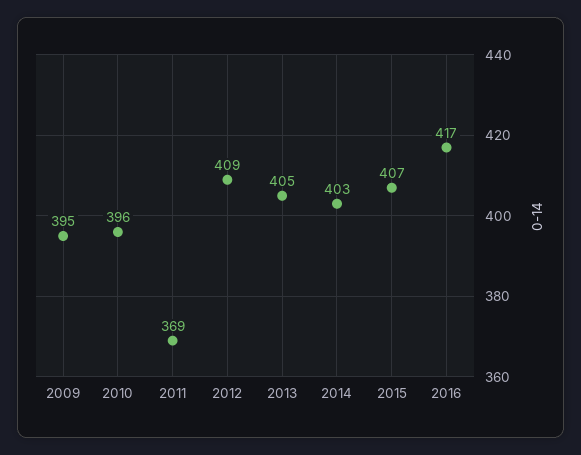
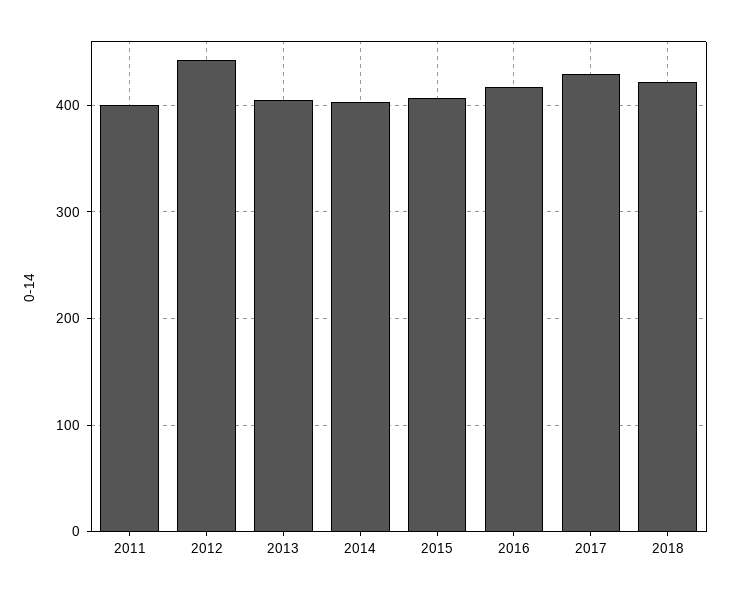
2009: 395 -> none
2010: 396 -> none
2011: 369 -> 400
2012: 409 -> 440
2017: none -> 430
2018: none -> 420

